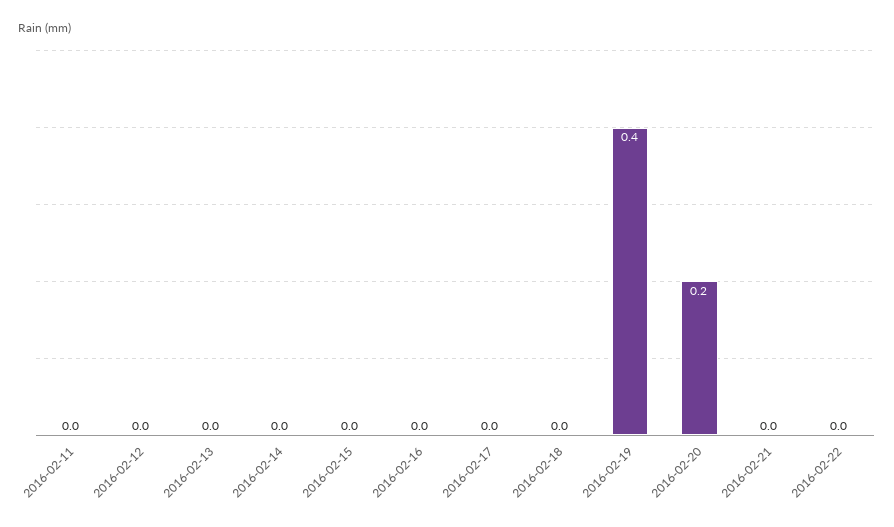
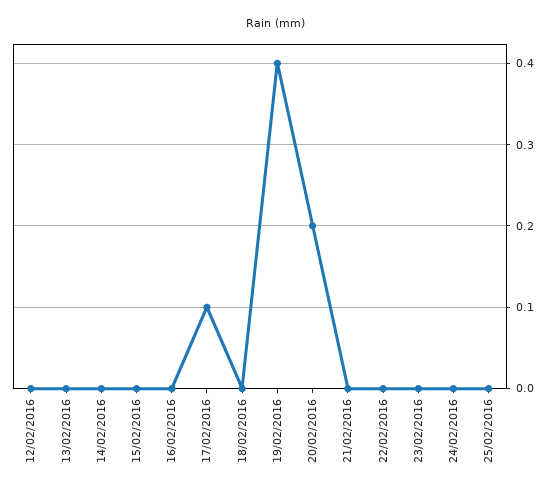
2016-02-11: 0 -> none
2016-02-17: 0 -> 0.1
23/02/2016: none -> 0
24/02/2016: none -> 0
25/02/2016: none -> 0

